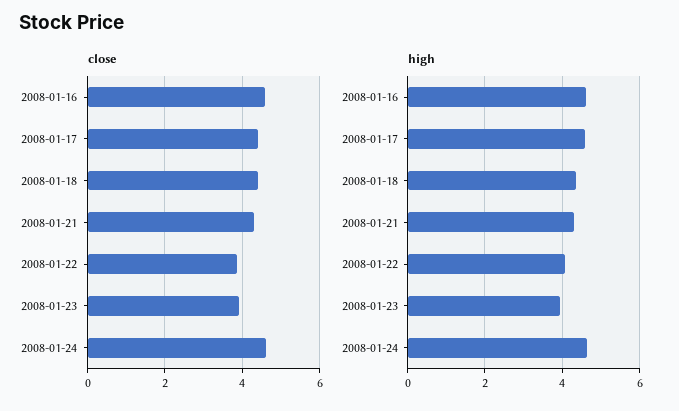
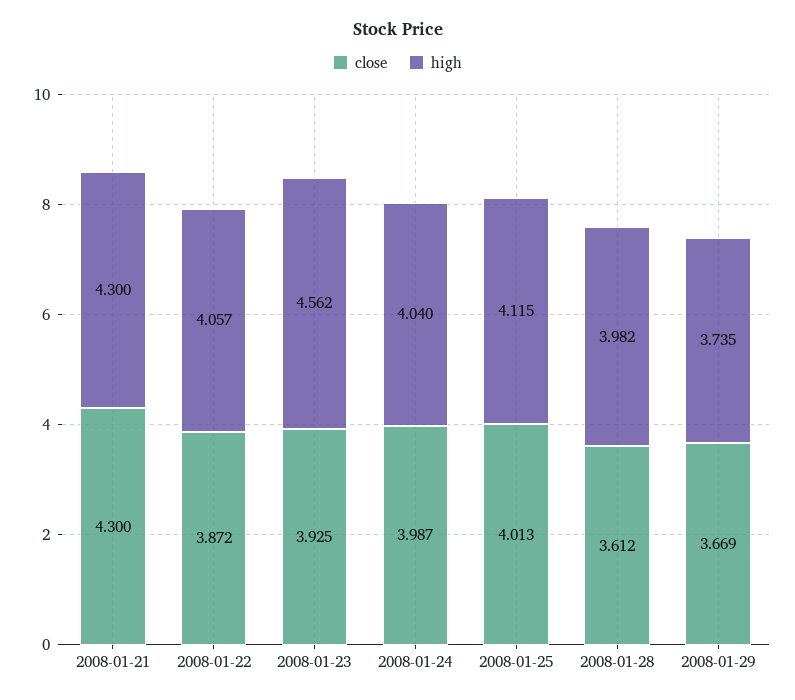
close, 2008-01-16: 4.6 -> none
close, 2008-01-17: 4.4 -> none
close, 2008-01-18: 4.4 -> none
close, 2008-01-24: 4.6 -> 3.987
high, 2008-01-16: 4.6 -> none
high, 2008-01-17: 4.6 -> none
high, 2008-01-18: 4.4 -> none
high, 2008-01-23: 4 -> 4.562
high, 2008-01-24: 4.6 -> 4.04
close, 2008-01-25: none -> 4.013
high, 2008-01-25: none -> 4.115
close, 2008-01-28: none -> 3.612
high, 2008-01-28: none -> 3.982
close, 2008-01-29: none -> 3.669
high, 2008-01-29: none -> 3.735

